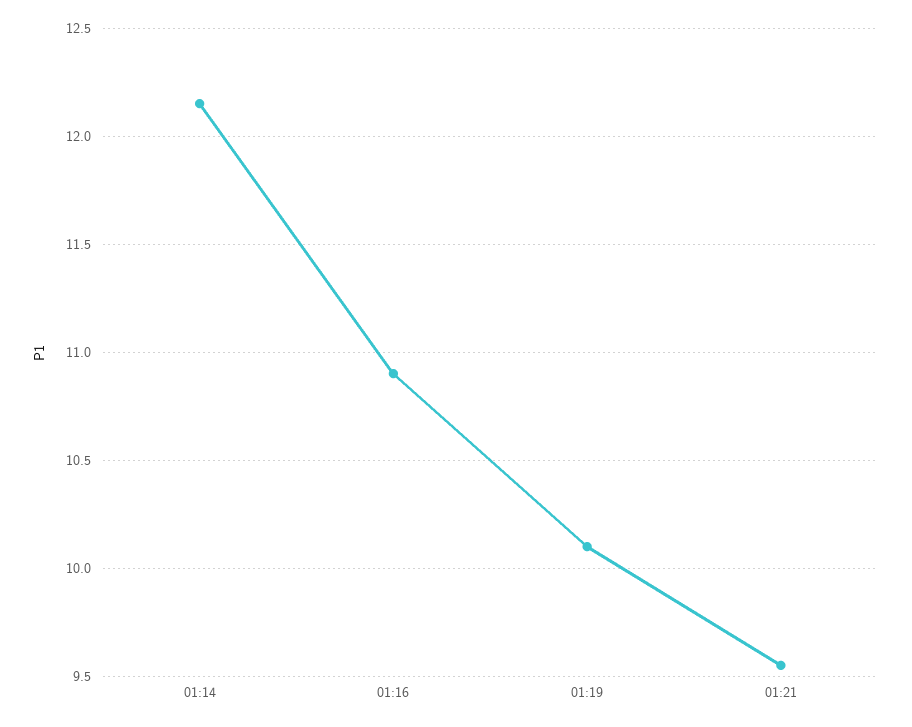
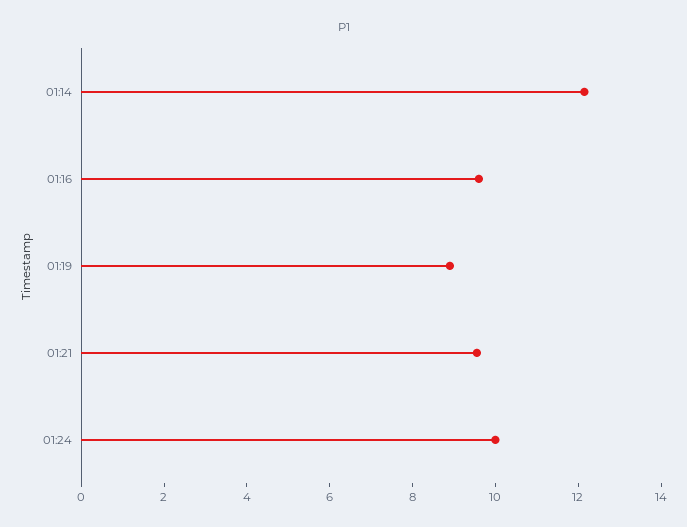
01:16: 10.9 -> 9.5
01:19: 10.1 -> 9
01:24: none -> 10

